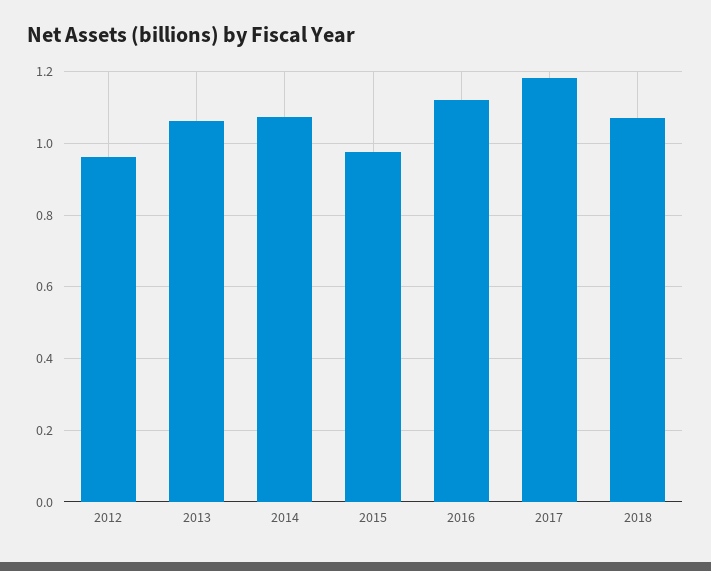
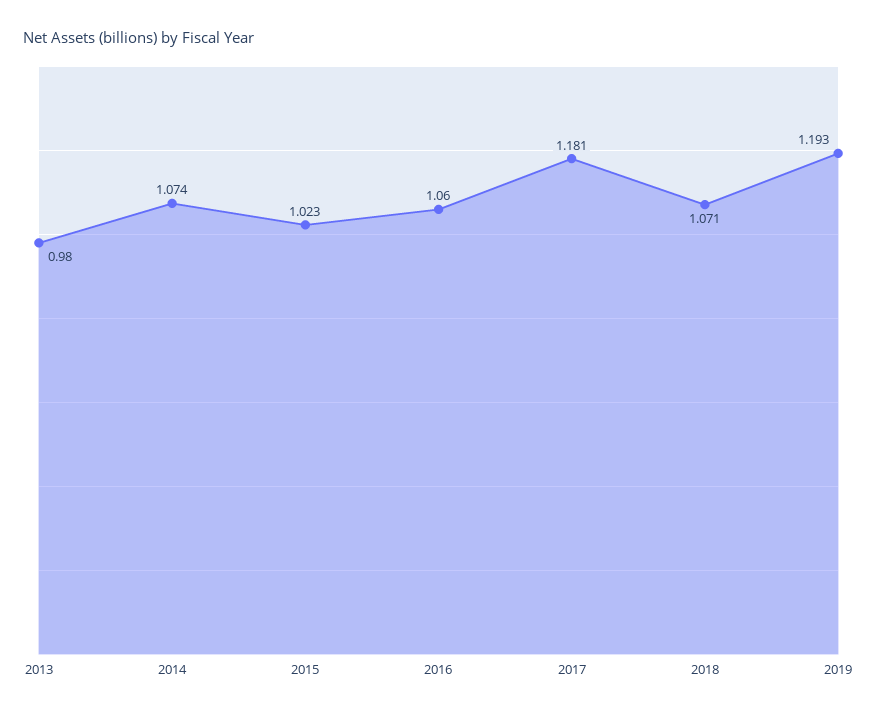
2012: 0.96 -> none
2013: 1.06 -> 0.98
2015: 0.98 -> 1.023
2016: 1.12 -> 1.06
2019: none -> 1.193

